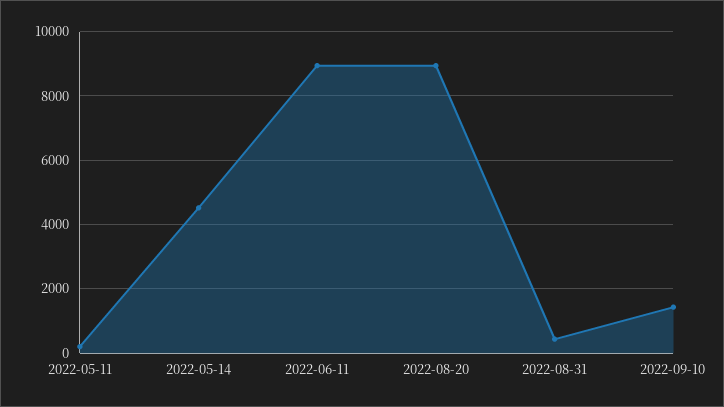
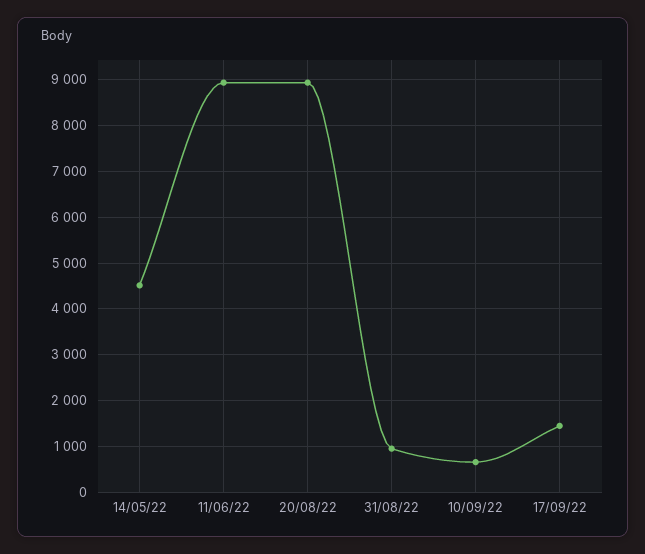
2022-05-11: 200 -> none
2022-08-31: 400 -> 1000
2022-09-10: 1400 -> 600
17/09/22: none -> 1400

